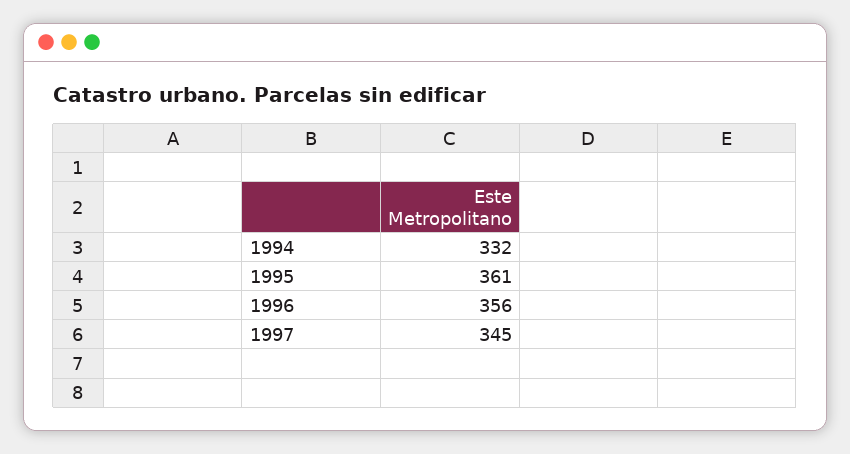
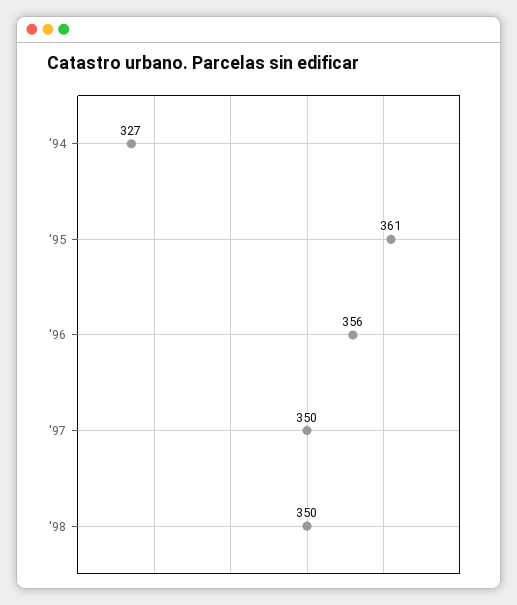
1994: 332 -> 327
1997: 345 -> 350
'98: none -> 350

